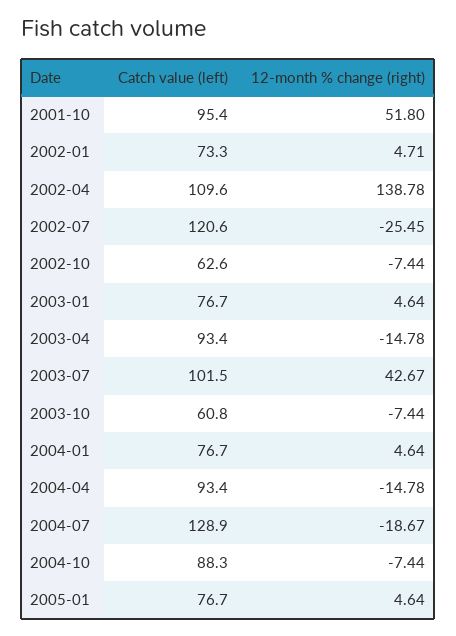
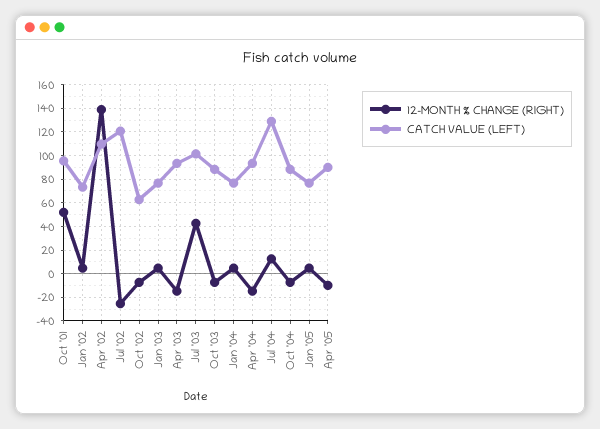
Catch value (left), 2003-10: 60.8 -> 90
12-month % change (right), 2004-07: -18.67 -> 10
12-month % change (right), Apr '05: none -> -10
Catch value (left), Apr '05: none -> 90

